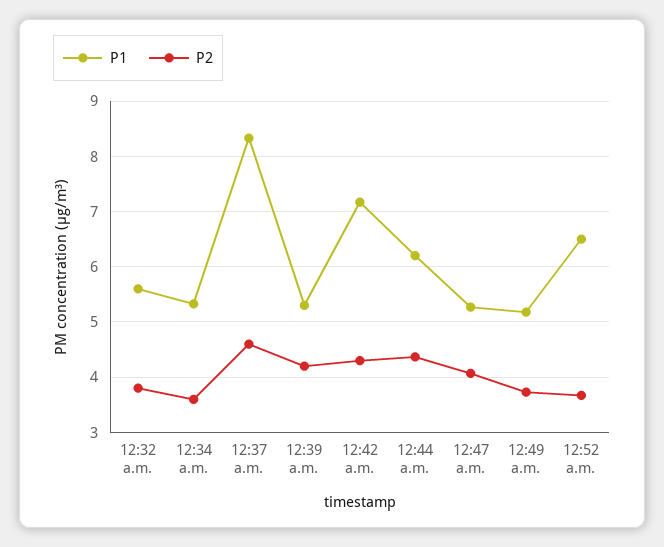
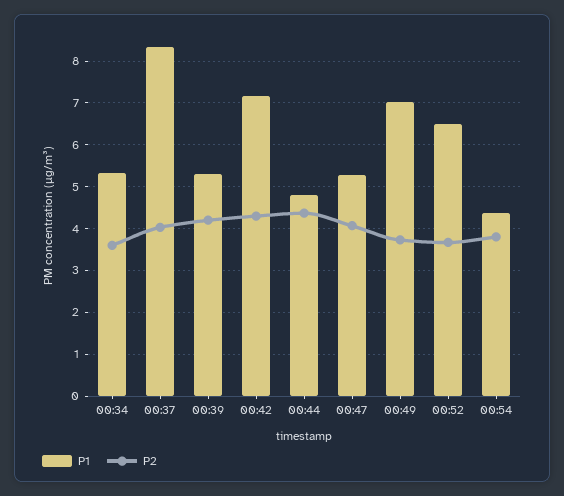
P1, 12:32 a.m.: 5.6 -> none
P2, 12:32 a.m.: 3.8 -> none
P2, 12:37 a.m.: 4.6 -> 4
P1, 12:44 a.m.: 6.2 -> 4.8
P1, 12:49 a.m.: 5.2 -> 7
P1, 00:54: none -> 4.4
P2, 00:54: none -> 3.8

